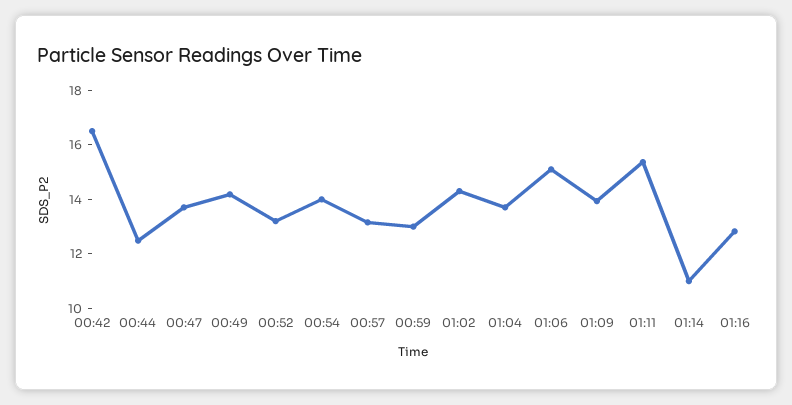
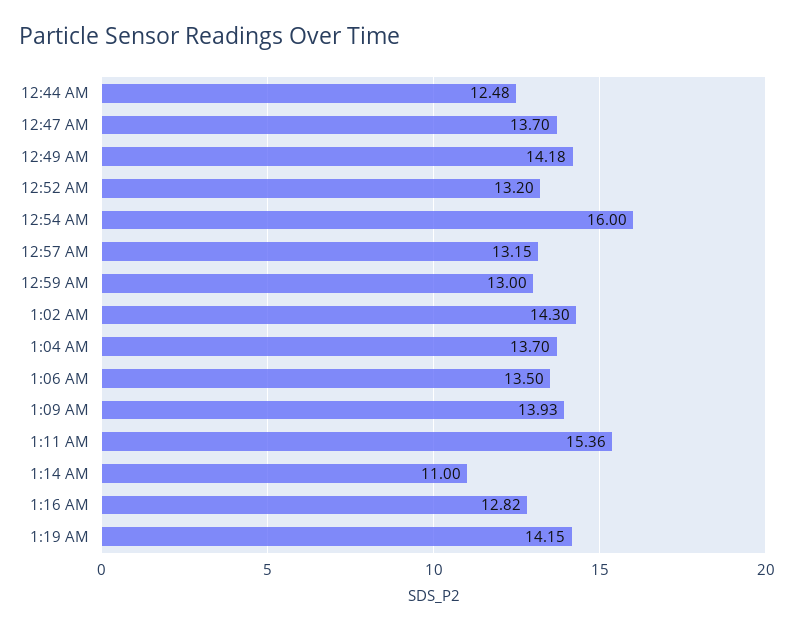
00:42: 16.5 -> none
00:54: 14 -> 16
01:06: 15 -> 13.5
1:19 AM: none -> 14.15

